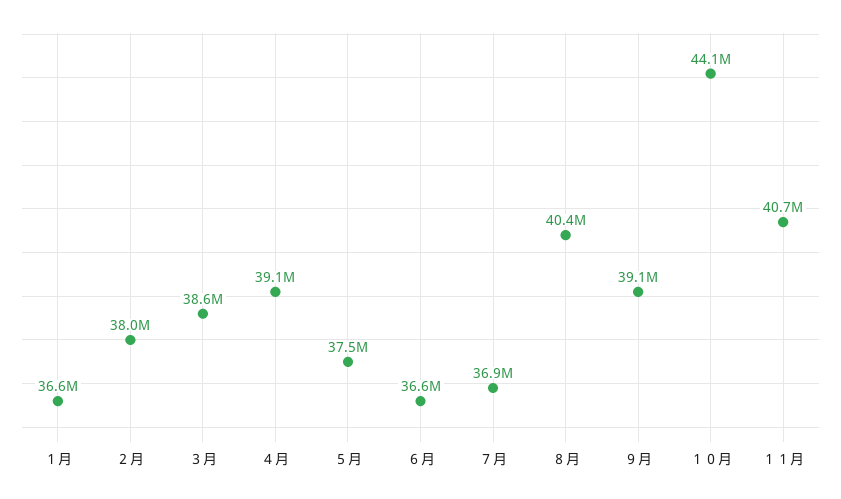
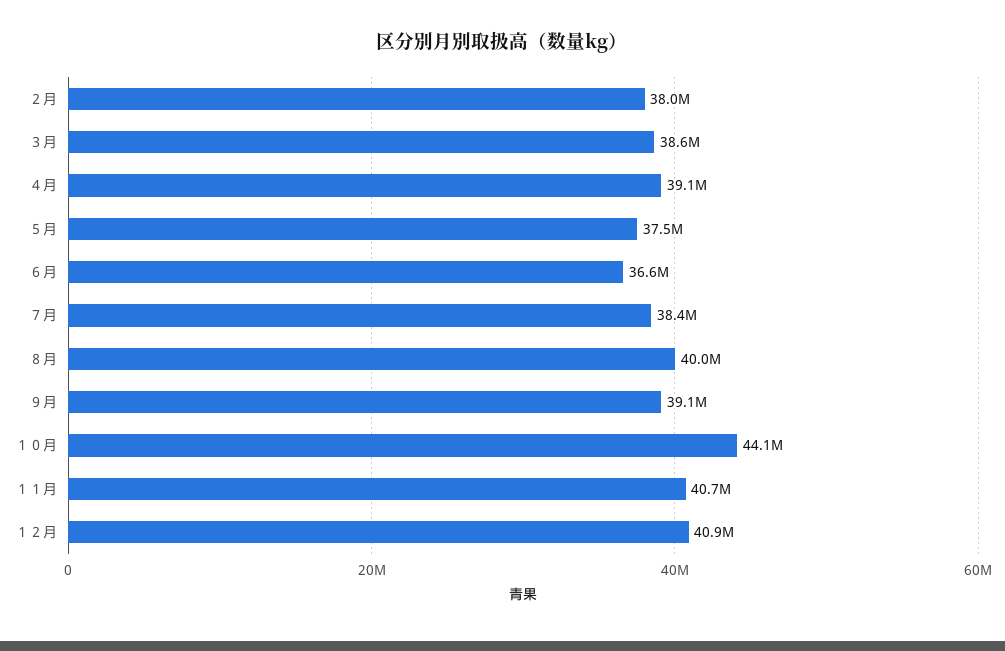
１月: 36600000 -> none
７月: 36900000 -> 38400000
８月: 40400000 -> 40000000
１２月: none -> 40900000

